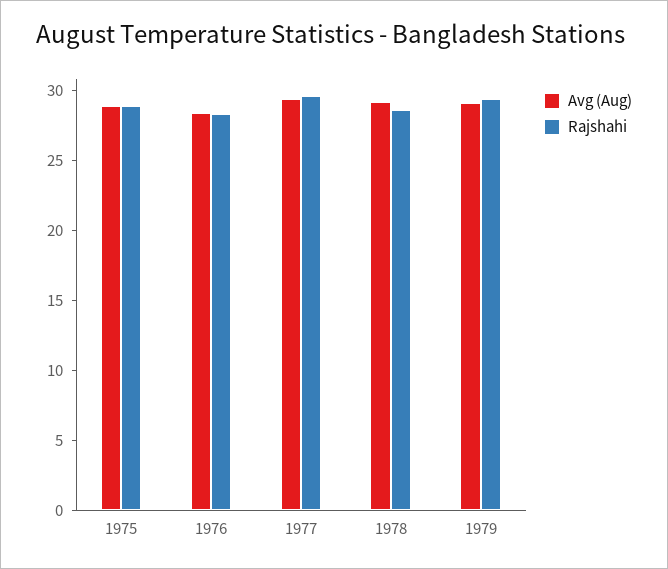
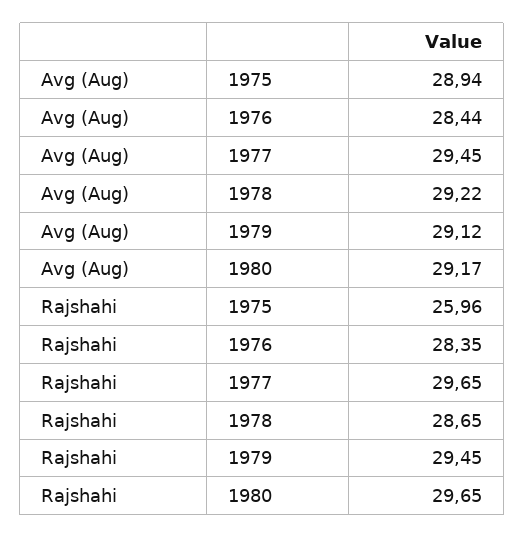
Rajshahi, 1975: 29 -> 25.96
Avg (Aug), 1980: none -> 29.17
Rajshahi, 1980: none -> 29.65

